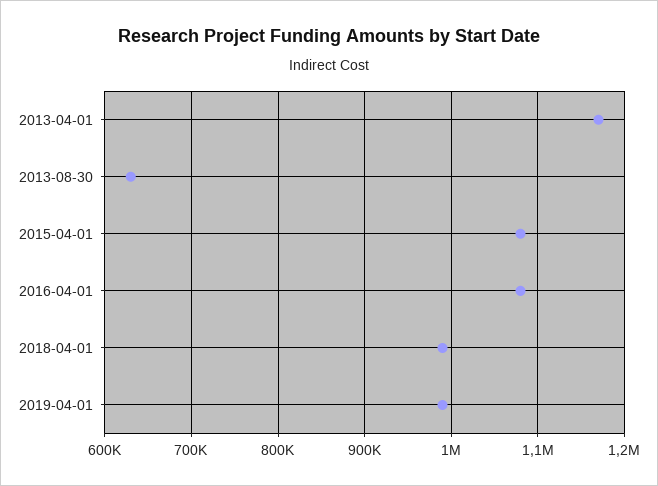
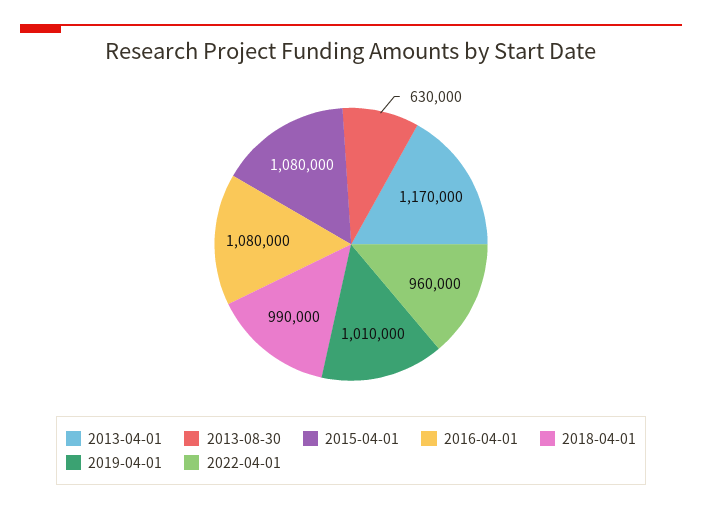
2019-04-01: 990000 -> 1010000
2022-04-01: none -> 960000

